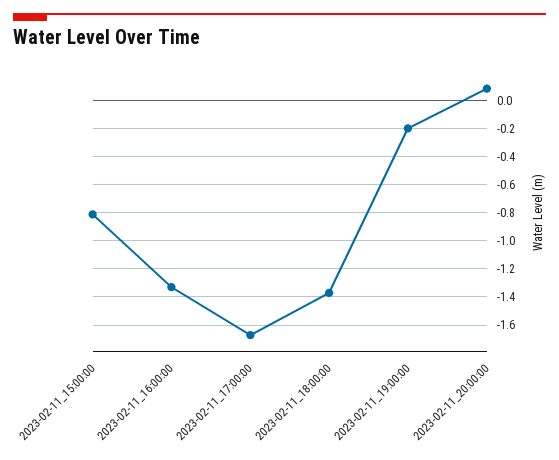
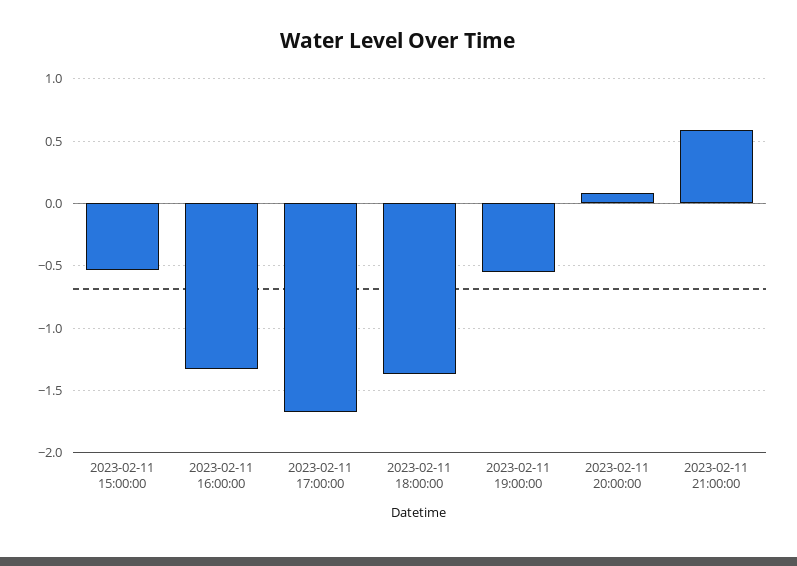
2023-02-11_15:00:00: -0.8 -> -0.55
2023-02-11_19:00:00: -0.2 -> -0.55
2023-02-11 21:00:00: none -> 0.6

